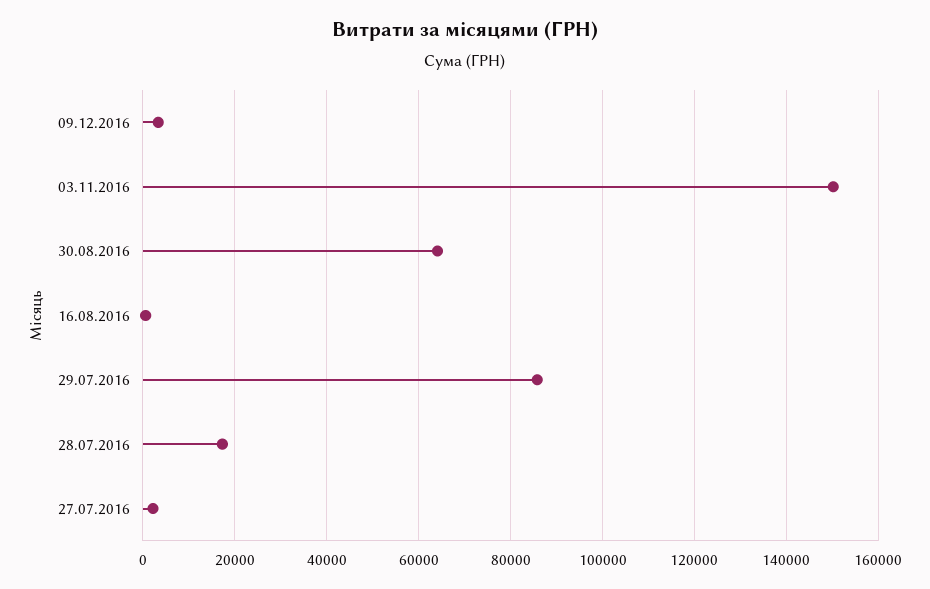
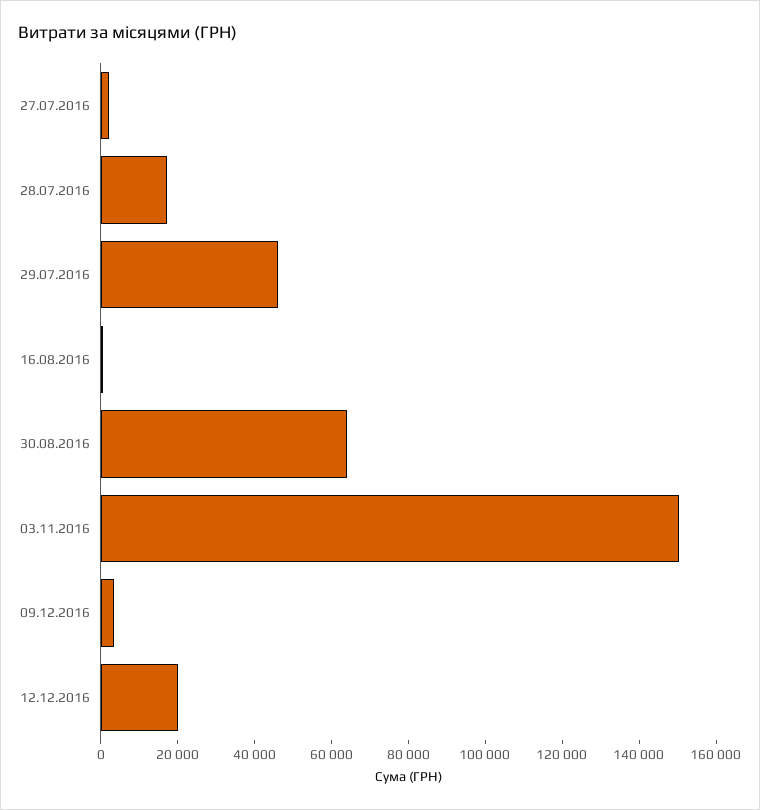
29.07.2016: 86000 -> 45000
12.12.2016: none -> 20000

